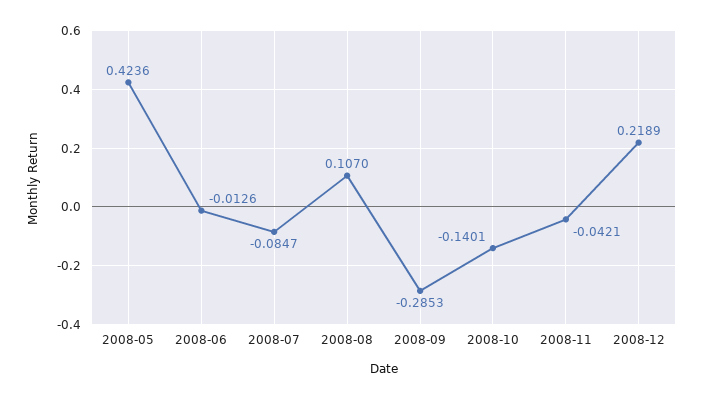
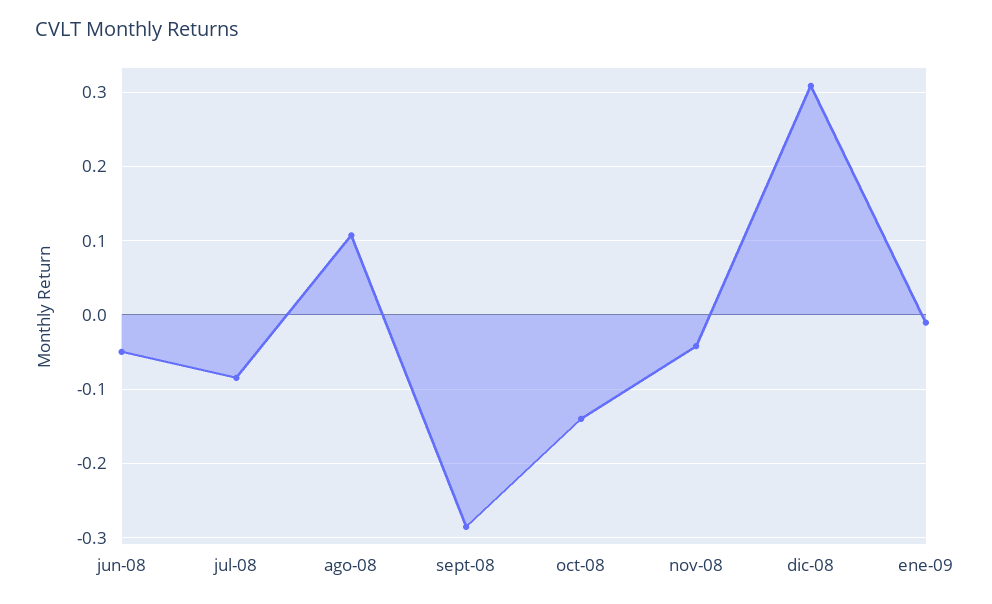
2008-05: 0.4236 -> none
2008-06: -0.0126 -> -0.05
2008-12: 0.2189 -> 0.31
ene-09: none -> -0.01

